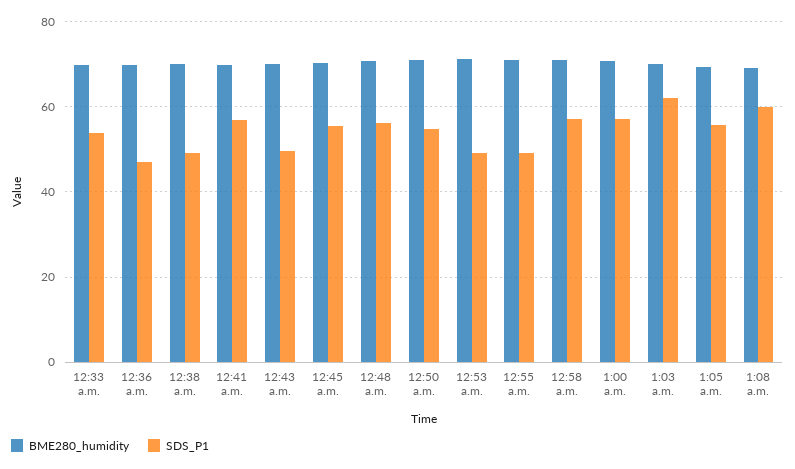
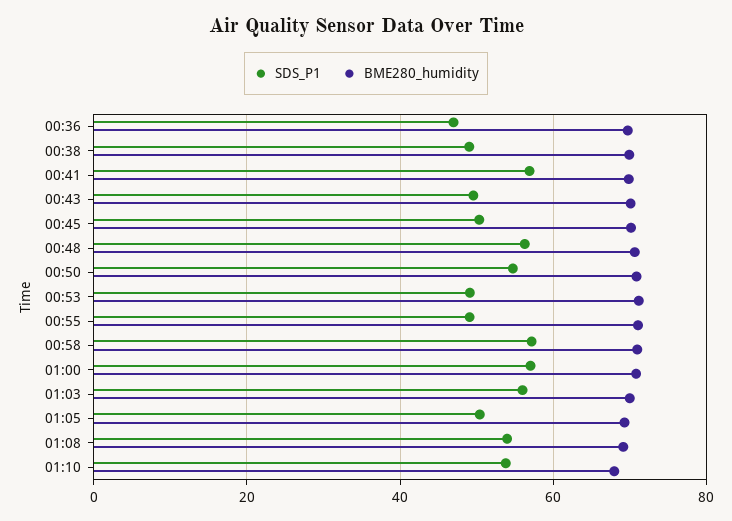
BME280_humidity, 12:33 a.m.: 70 -> none
SDS_P1, 12:33 a.m.: 54 -> none
SDS_P1, 12:45 a.m.: 56 -> 50
SDS_P1, 1:03 a.m.: 62 -> 56
SDS_P1, 1:05 a.m.: 56 -> 50
SDS_P1, 1:08 a.m.: 60 -> 54
SDS_P1, 01:10: none -> 54
BME280_humidity, 01:10: none -> 68

